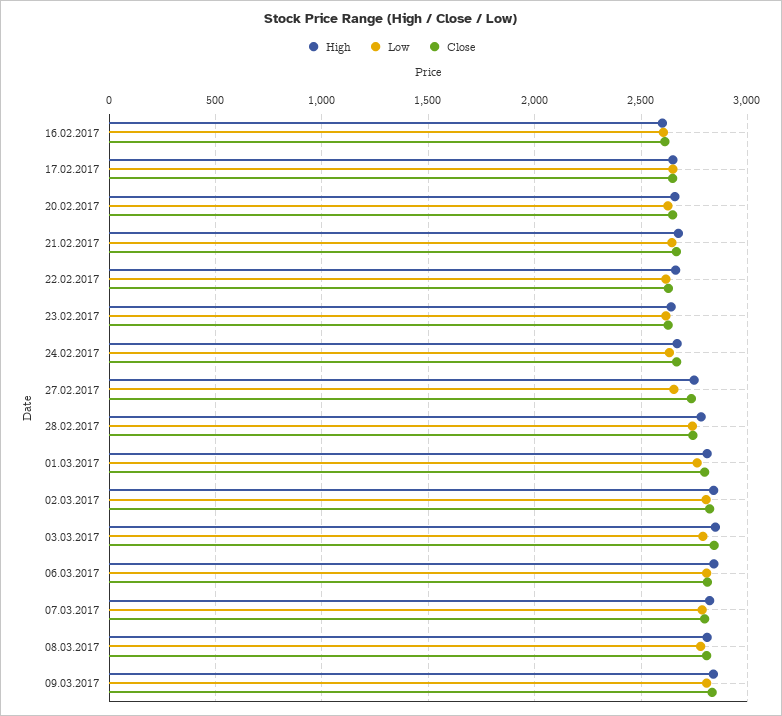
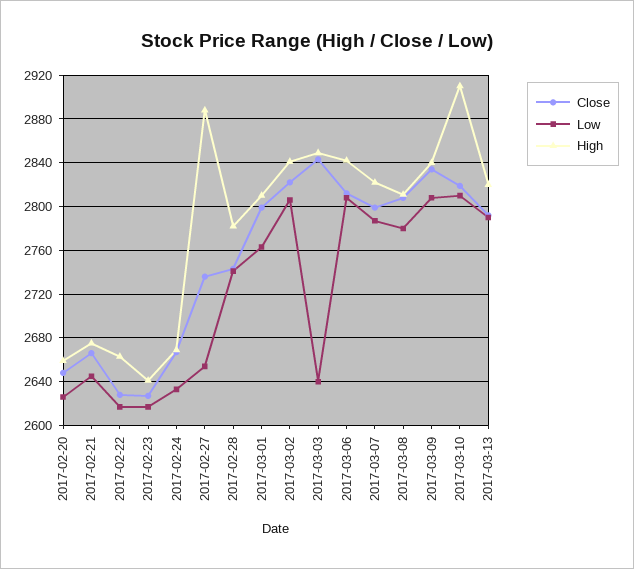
High, 16.02.2017: 2600 -> none
Low, 16.02.2017: 2600 -> none
Close, 16.02.2017: 2600 -> none
High, 17.02.2017: 2650 -> none
Low, 17.02.2017: 2650 -> none
Close, 17.02.2017: 2650 -> none
High, 27.02.2017: 2750 -> 2890
Low, 03.03.2017: 2800 -> 2640
Close, 2017-03-10: none -> 2820
Low, 2017-03-10: none -> 2810
High, 2017-03-10: none -> 2910
Close, 2017-03-13: none -> 2790
Low, 2017-03-13: none -> 2790
High, 2017-03-13: none -> 2820

